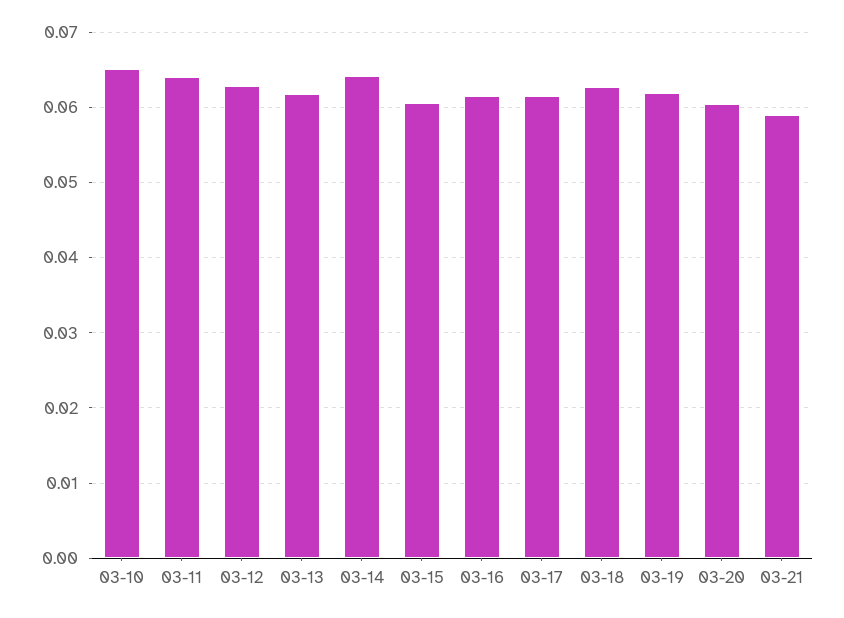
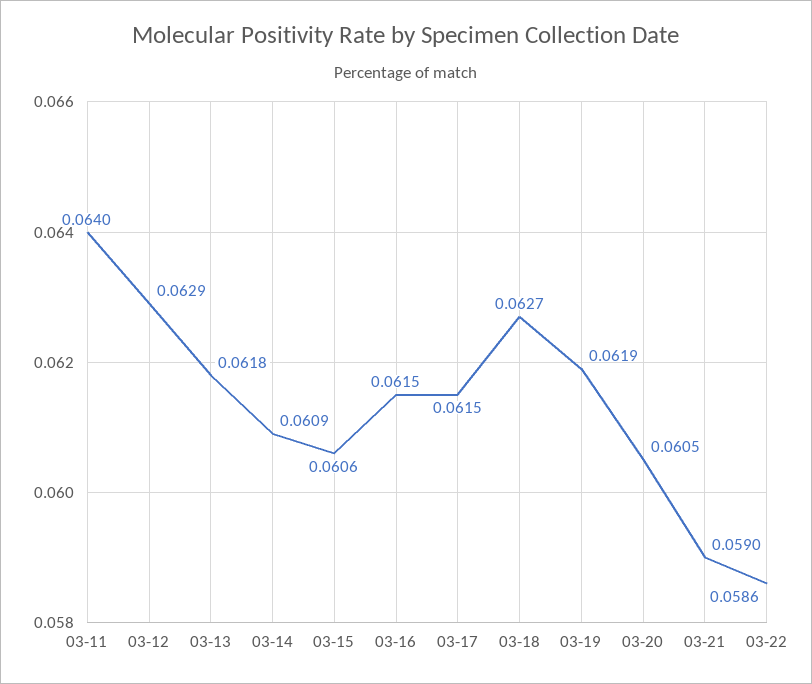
03-10: 0.065 -> none
03-14: 0.064 -> 0.0609
03-22: none -> 0.0586

